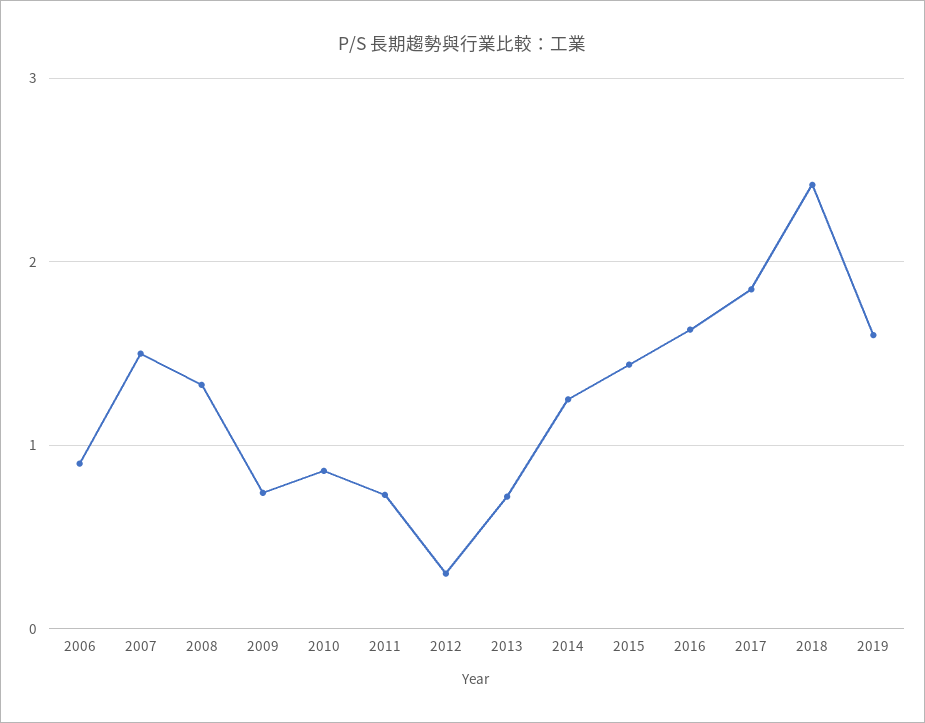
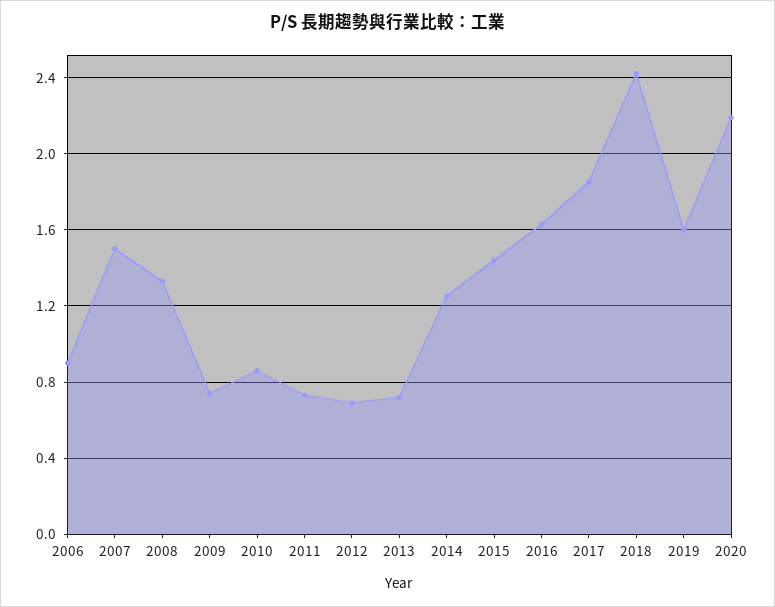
2012: 0.3 -> 0.7
2020: none -> 2.2

